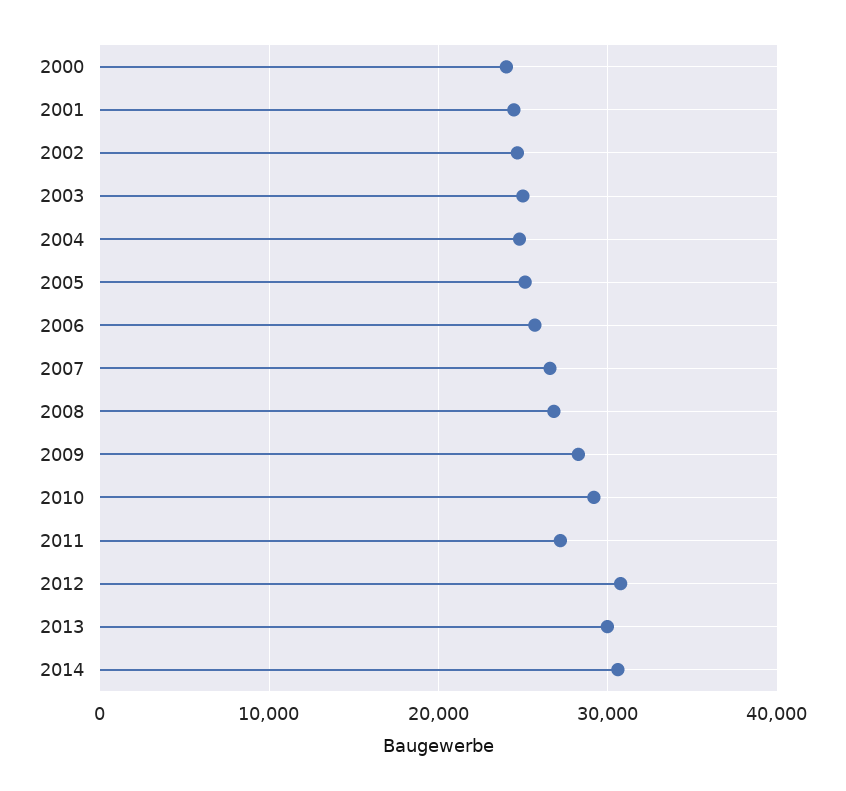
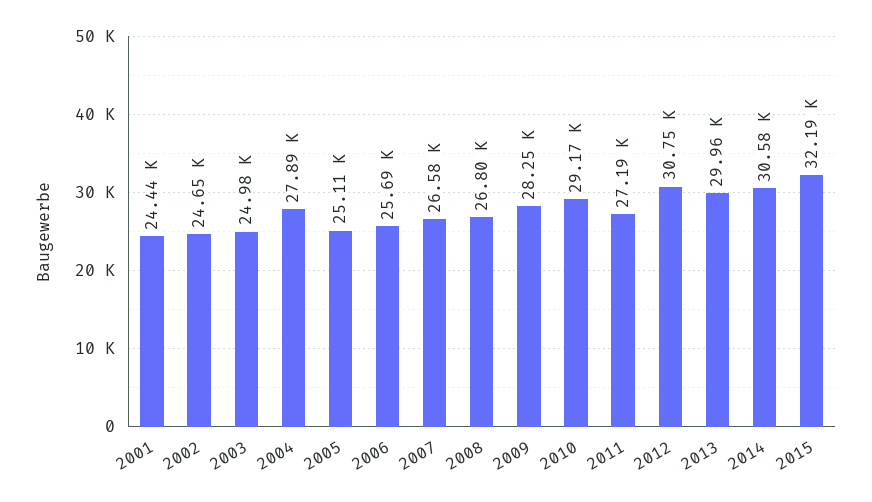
2000: 24000 -> none
2004: 25000 -> 27890
2015: none -> 32190

